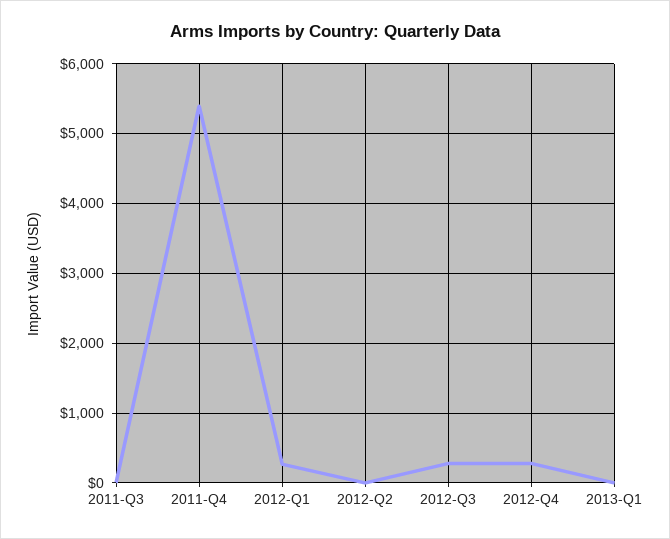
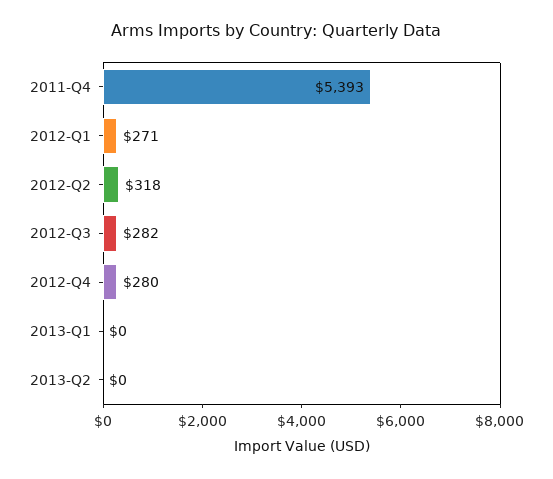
2011-Q3: 0 -> none
2012-Q2: 0 -> 318
2013-Q2: none -> 0

